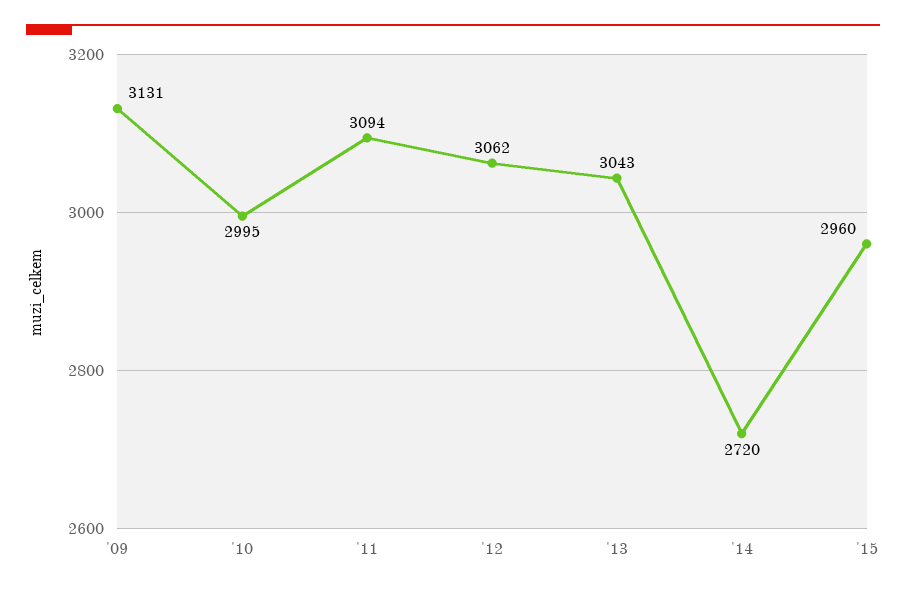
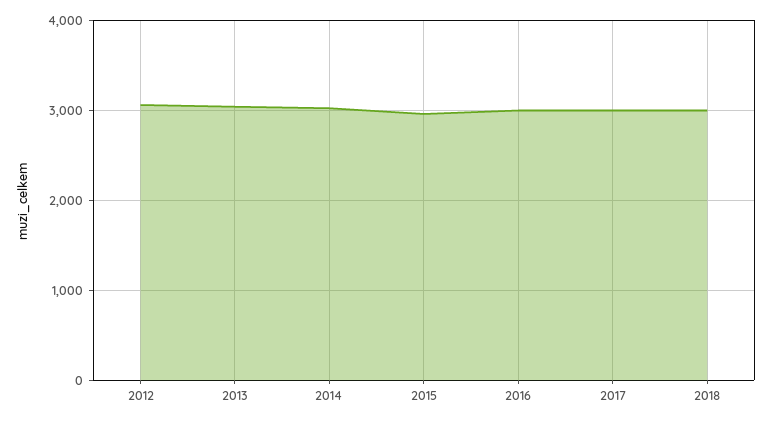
'09: 3131 -> none
'10: 2995 -> none
'11: 3094 -> none
'14: 2720 -> 3000
2016: none -> 3000
2017: none -> 3000
2018: none -> 3000

